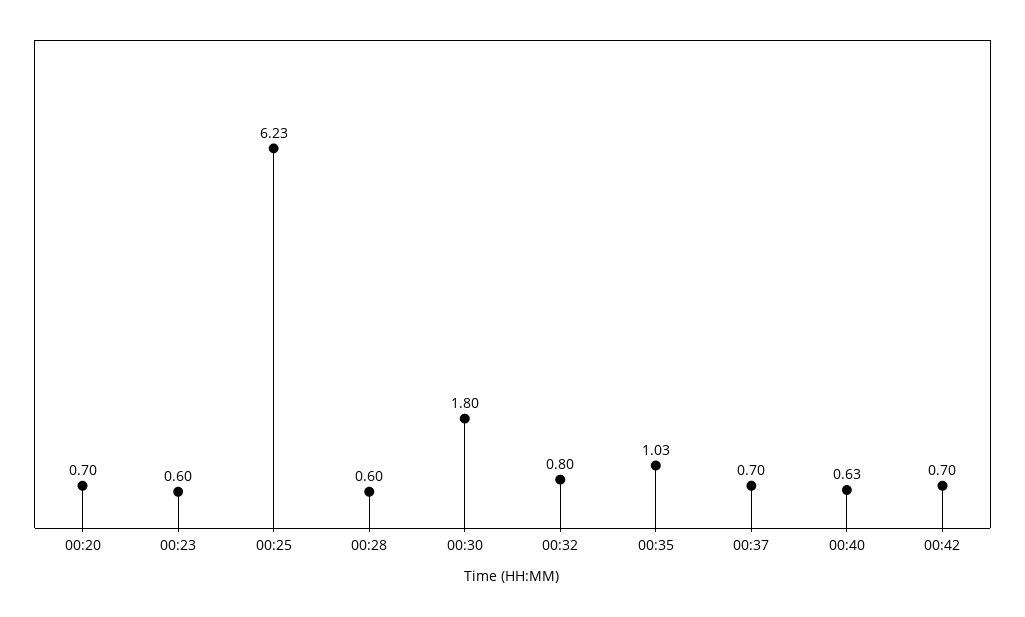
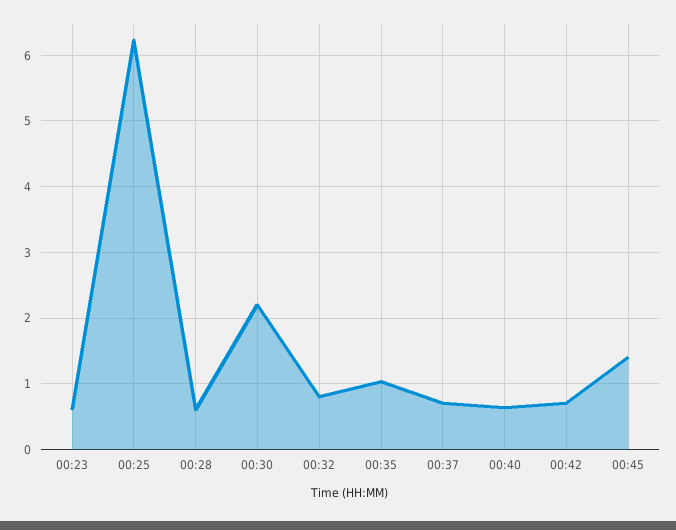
00:20: 0.7 -> none
00:30: 1.8 -> 2.2
00:45: none -> 1.4

